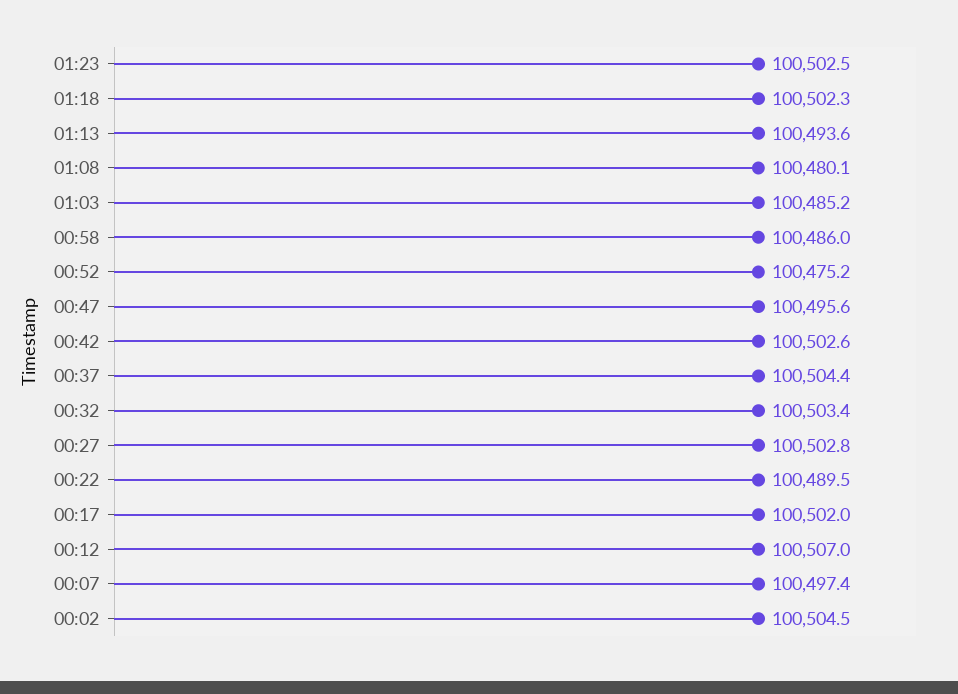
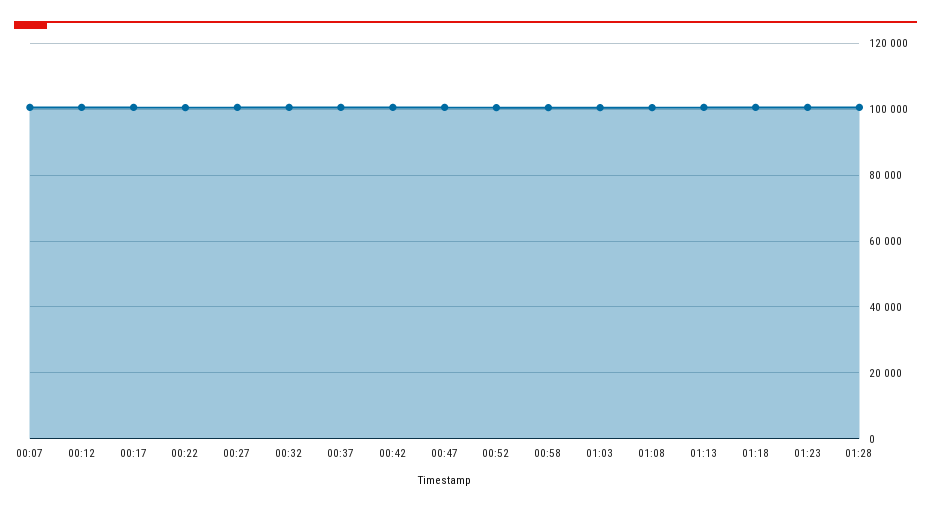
00:02: 100504.5 -> none
01:28: none -> 100000

